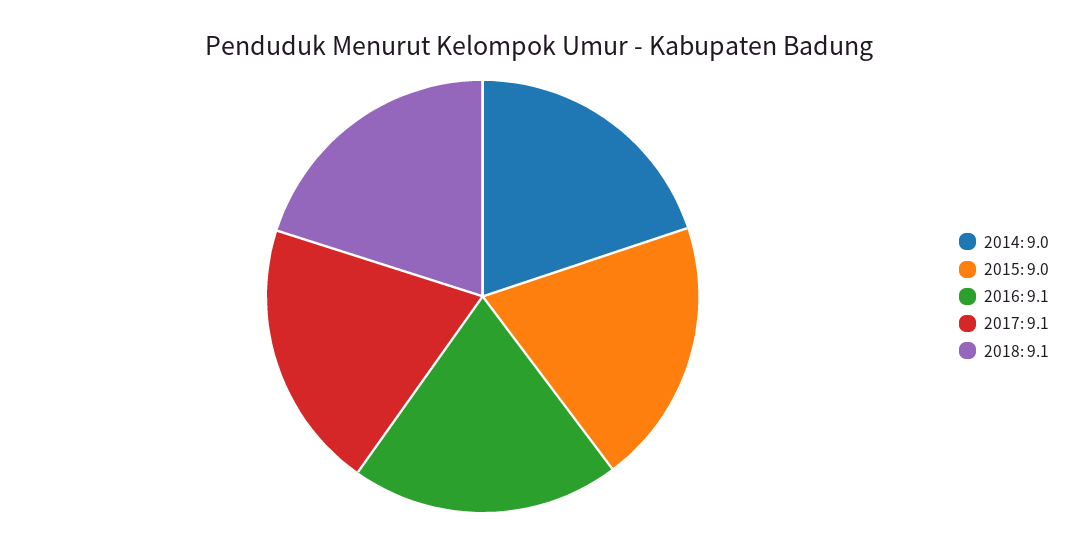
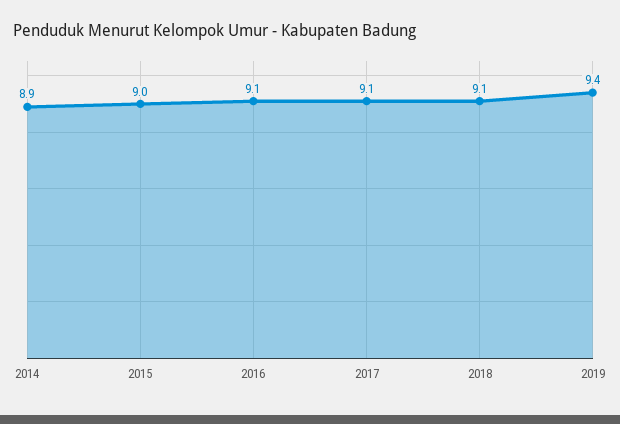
2014: 9 -> 8.9
2019: none -> 9.4

